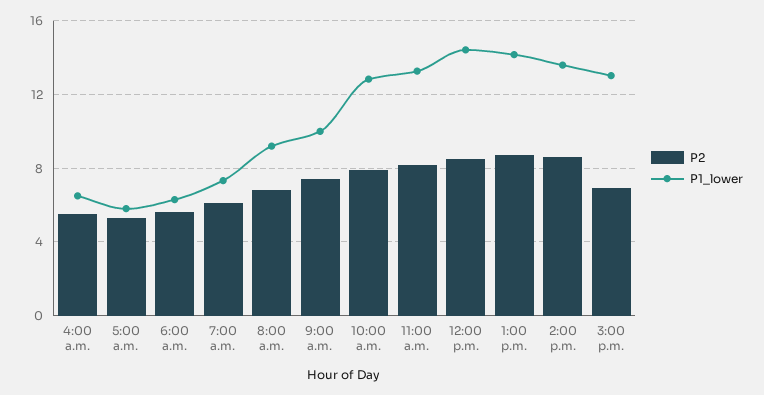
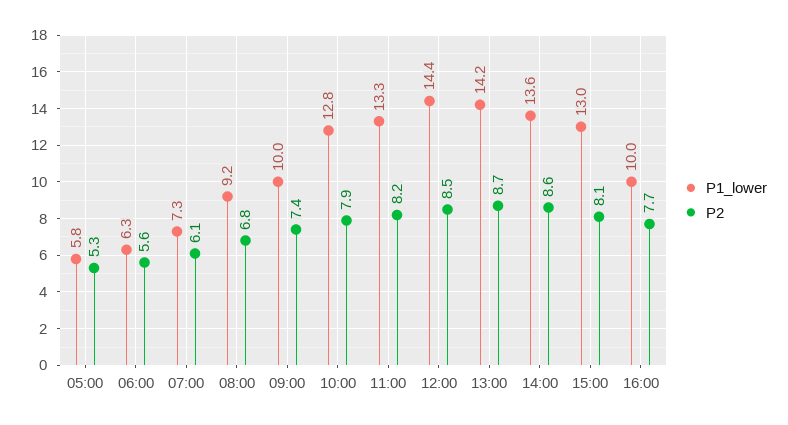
P2, 4:00 a.m.: 5.5 -> none
P1_lower, 4:00 a.m.: 6.5 -> none
P2, 3:00 p.m.: 7 -> 8.1
P1_lower, 16:00: none -> 10
P2, 16:00: none -> 7.7

